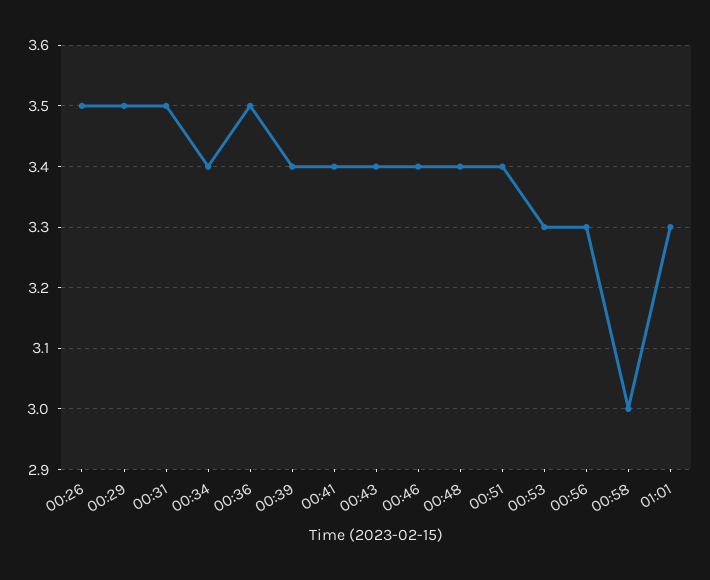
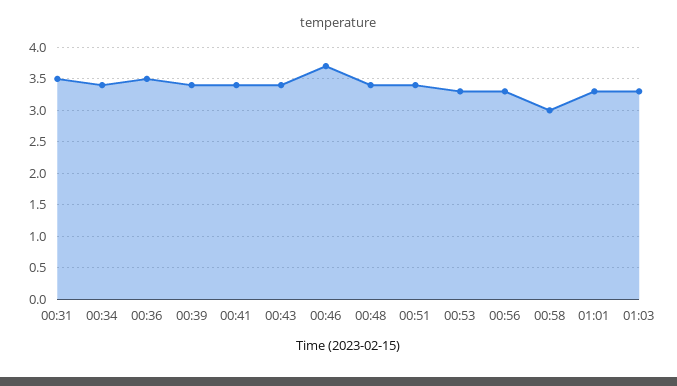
00:26: 3.5 -> none
00:29: 3.5 -> none
00:46: 3.4 -> 3.7
01:03: none -> 3.3

